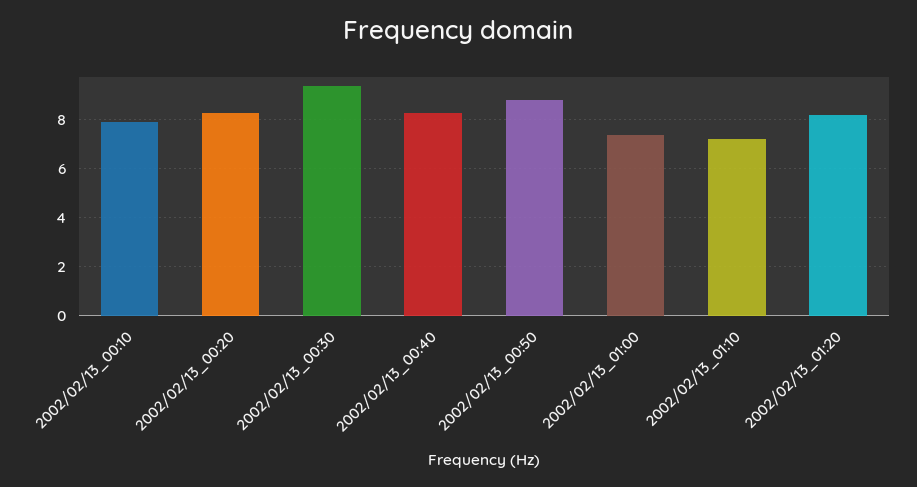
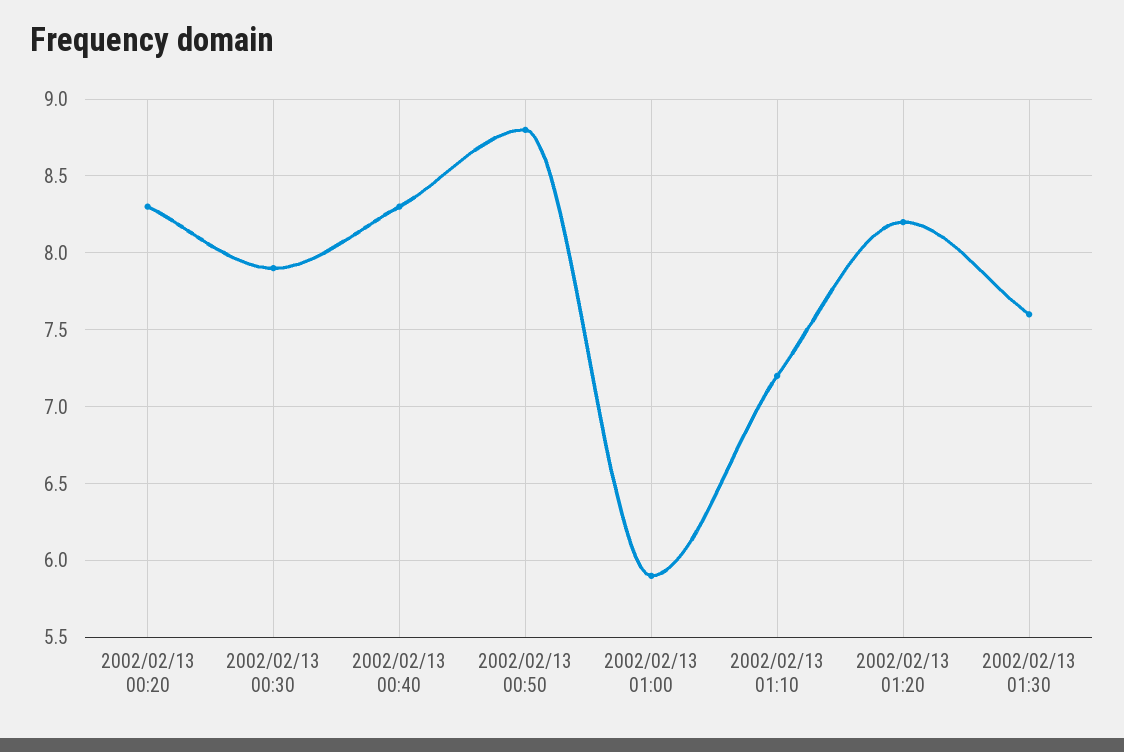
2002/02/13_00:10: 8 -> none
2002/02/13_00:30: 9.5 -> 7.9
2002/02/13_01:00: 7.5 -> 5.9
2002/02/13 01:30: none -> 7.6

